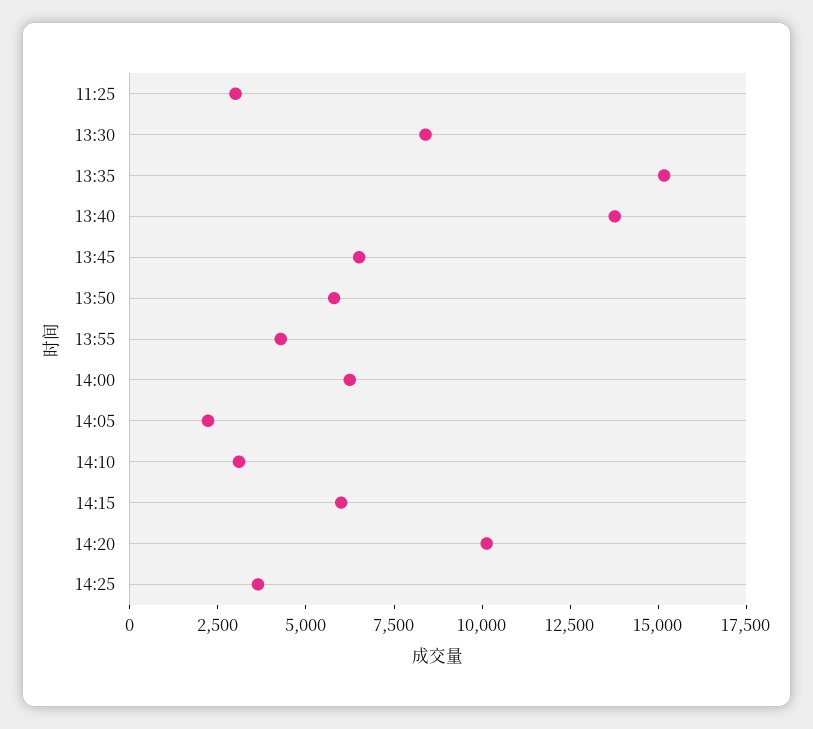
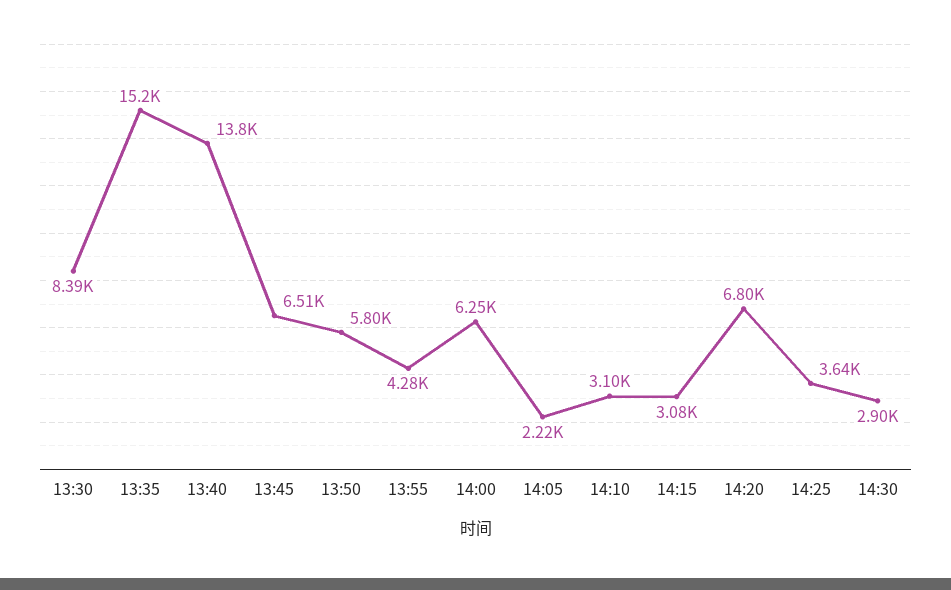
11:25: 3000 -> none
14:15: 6000 -> 3080
14:20: 10000 -> 6800
14:30: none -> 2900

